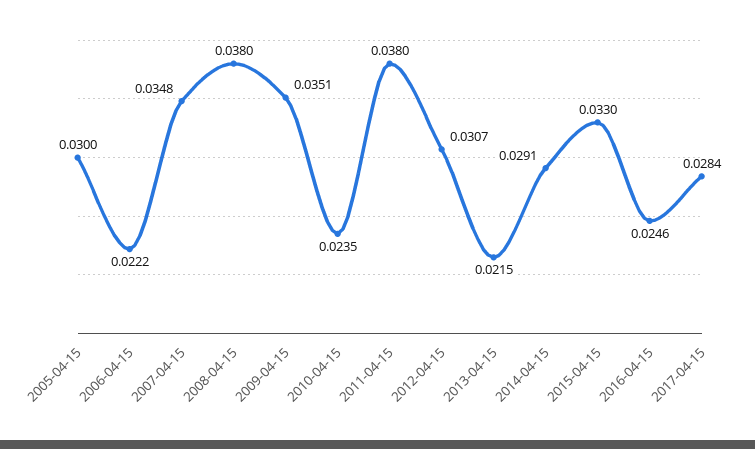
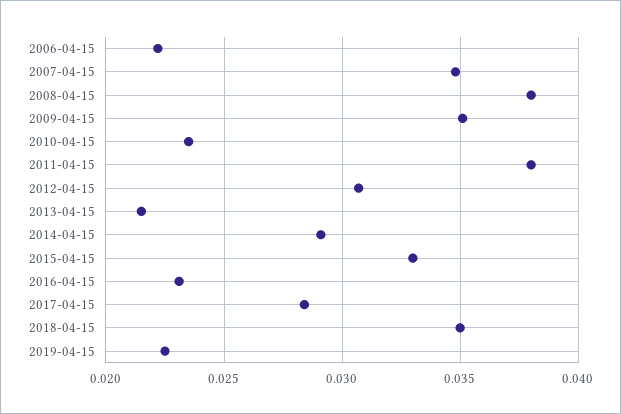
2005-04-15: 0.03 -> none
2016-04-15: 0.0246 -> 0.023
2018-04-15: none -> 0.035
2019-04-15: none -> 0.0225

